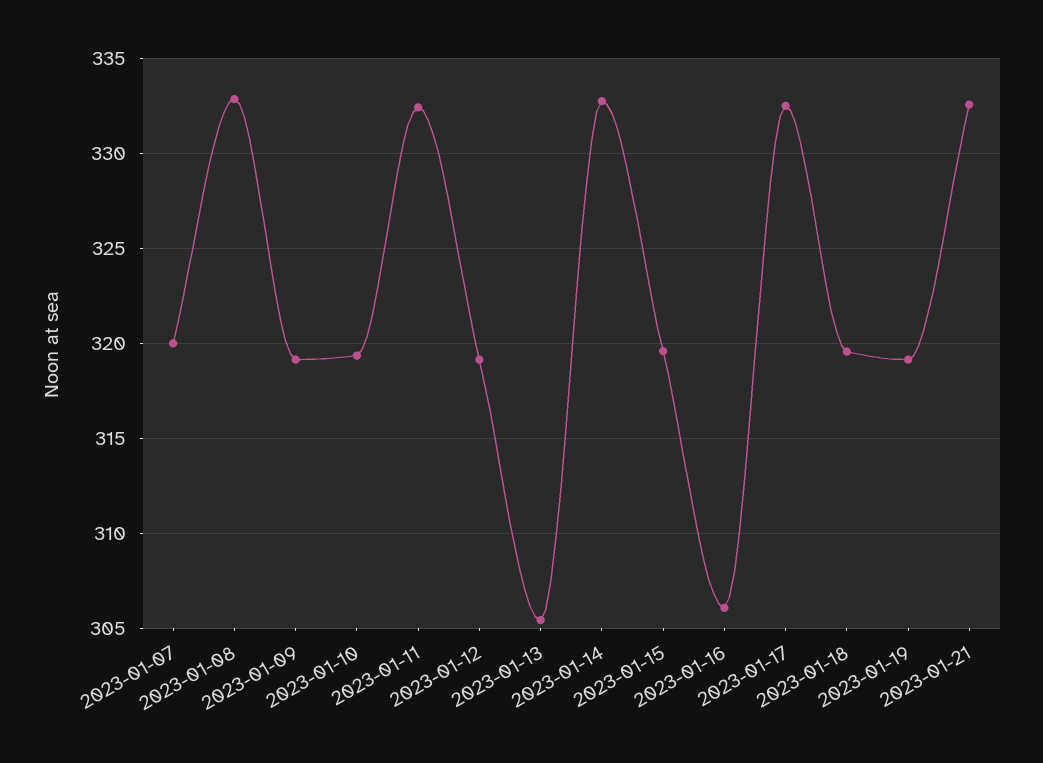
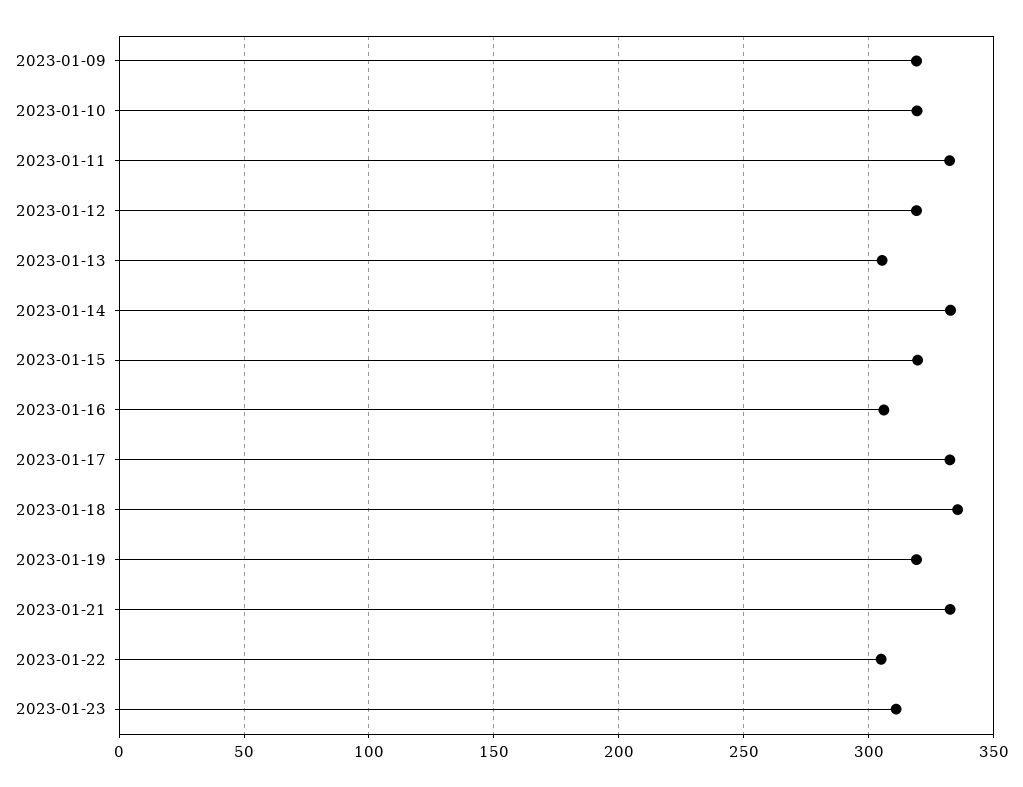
2023-01-07: 320 -> none
2023-01-08: 333 -> none
2023-01-18: 319.5 -> 335
2023-01-22: none -> 305
2023-01-23: none -> 310

